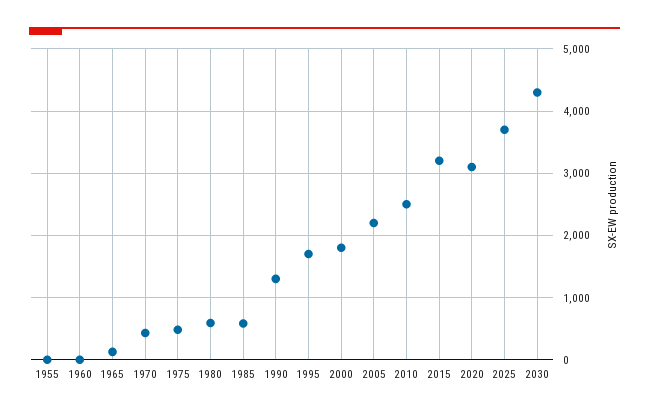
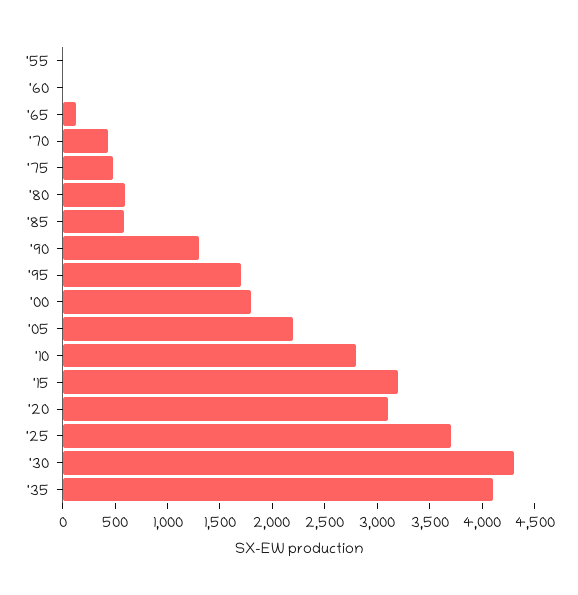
2010: 2500 -> 2800
'35: none -> 4100

